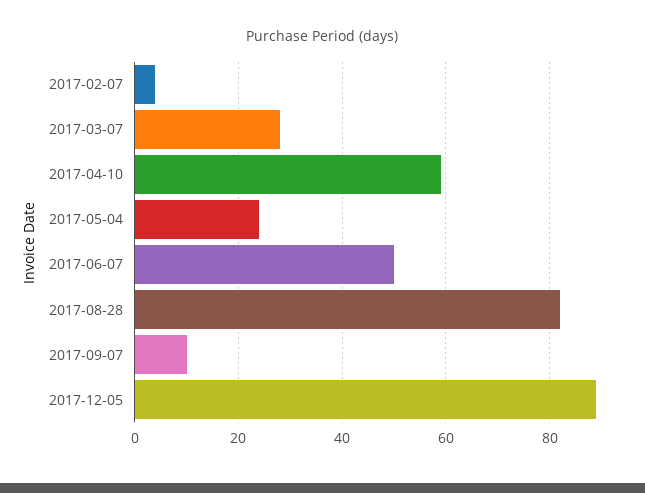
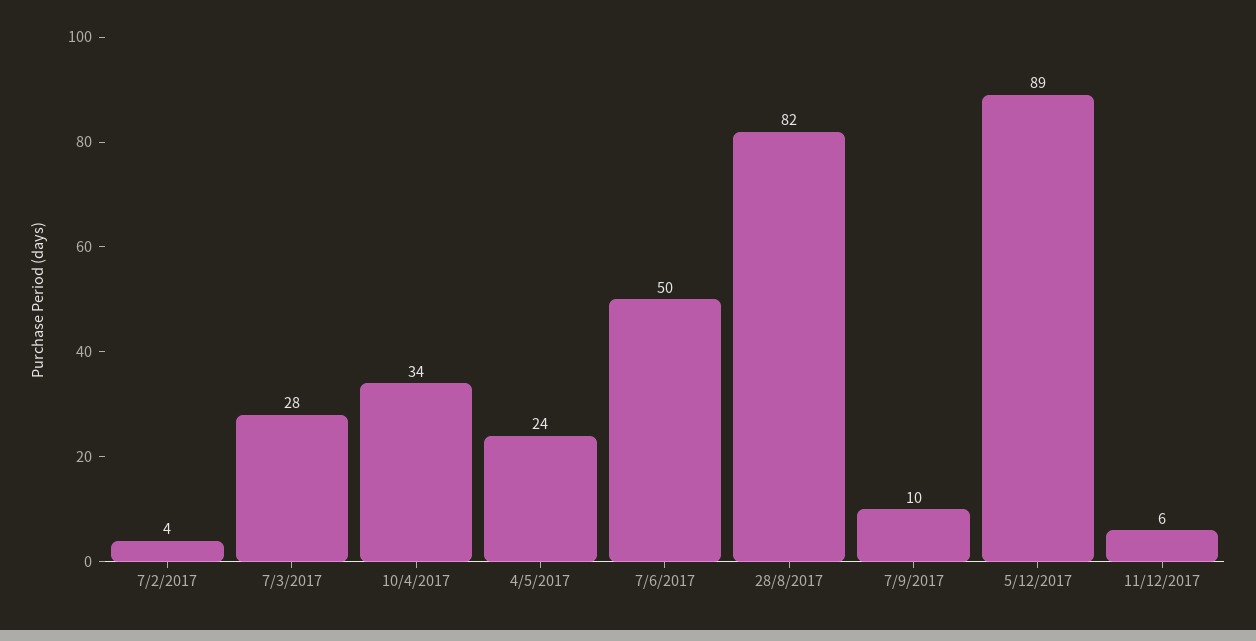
2017-04-10: 60 -> 34
11/12/2017: none -> 6

